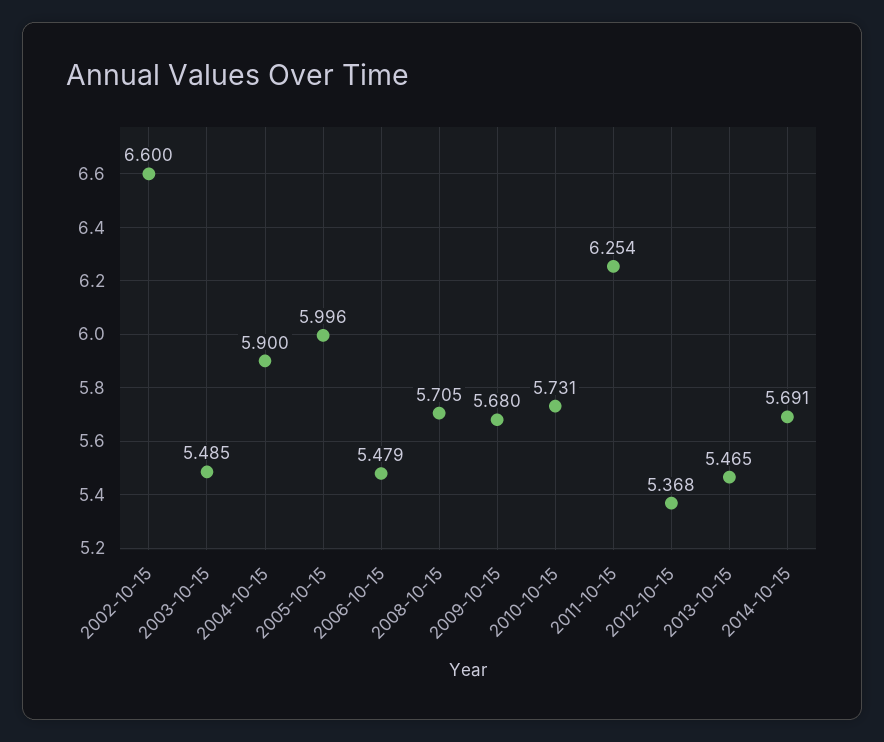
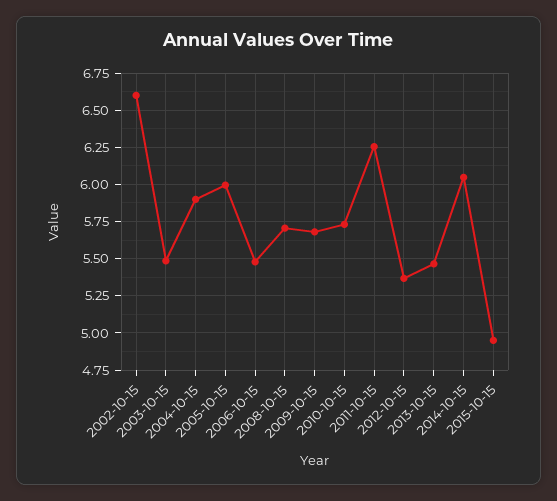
2014-10-15: 5.691 -> 6.05
2015-10-15: none -> 4.95

